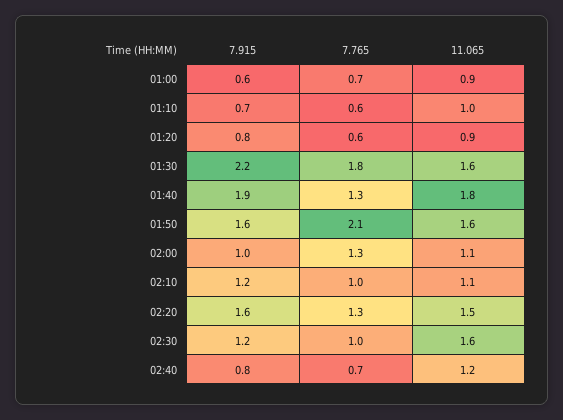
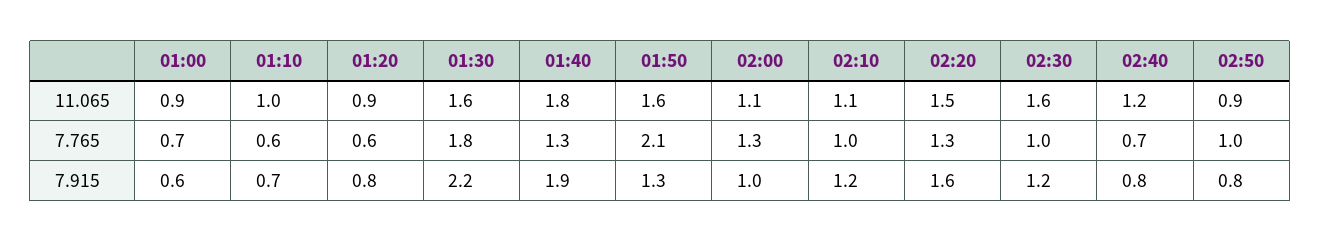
7.915, 01:50: 1.6 -> 1.3
11.065, 02:50: none -> 0.9
7.765, 02:50: none -> 1
7.915, 02:50: none -> 0.8

